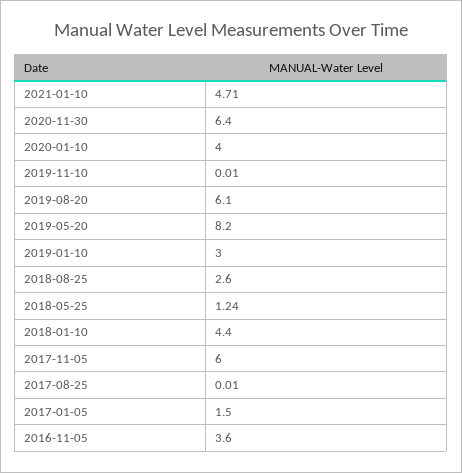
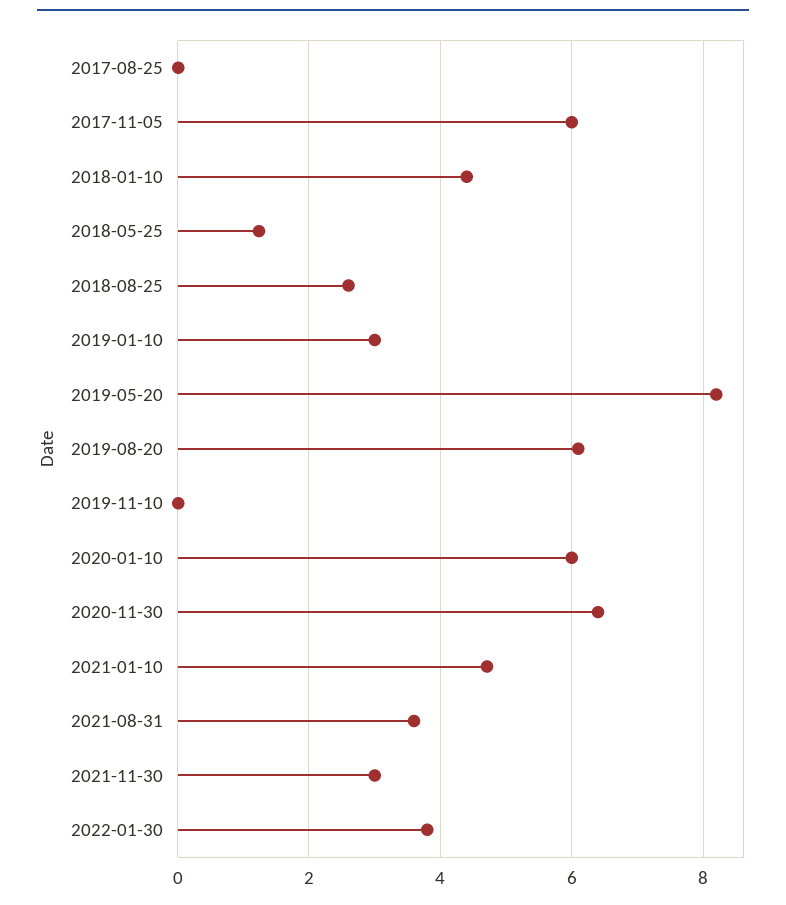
2020-01-10: 4 -> 6
2017-01-05: 1.5 -> none
2016-11-05: 3.6 -> none
2021-08-31: none -> 3.6
2021-11-30: none -> 3
2022-01-30: none -> 3.8

